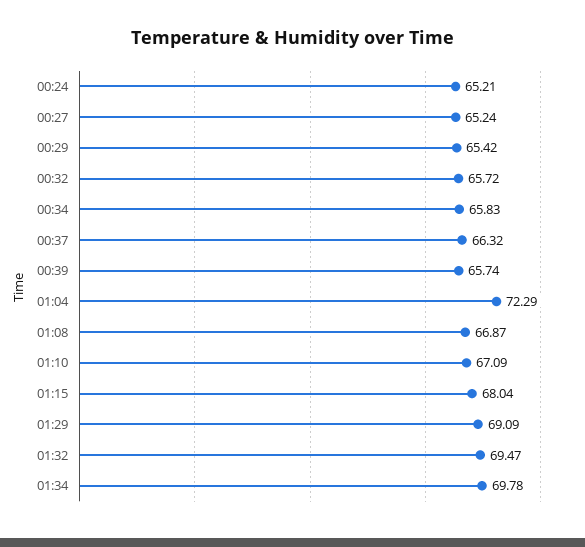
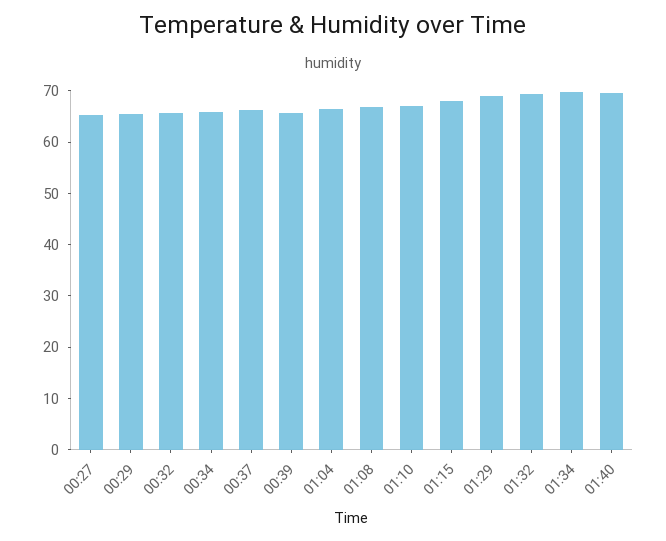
00:24: 65.21 -> none
01:04: 72.29 -> 66
01:40: none -> 70

